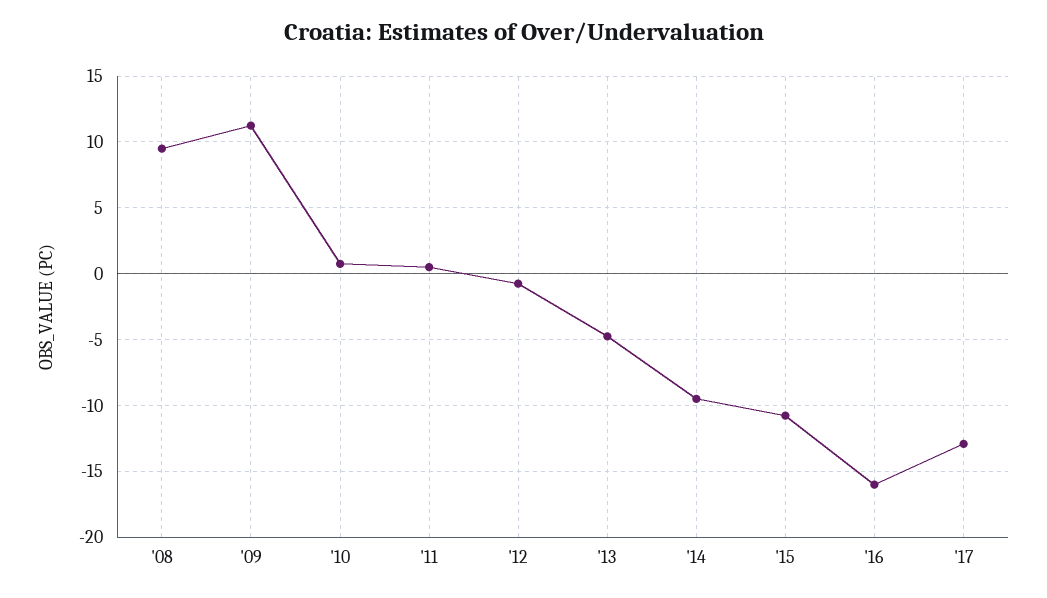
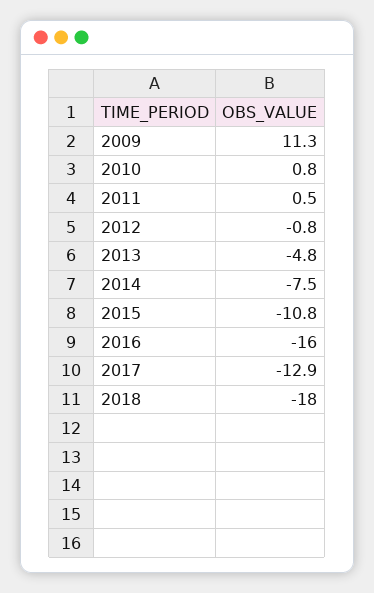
'08: 9.5 -> none
'14: -9.5 -> -7.5
2018: none -> -18

